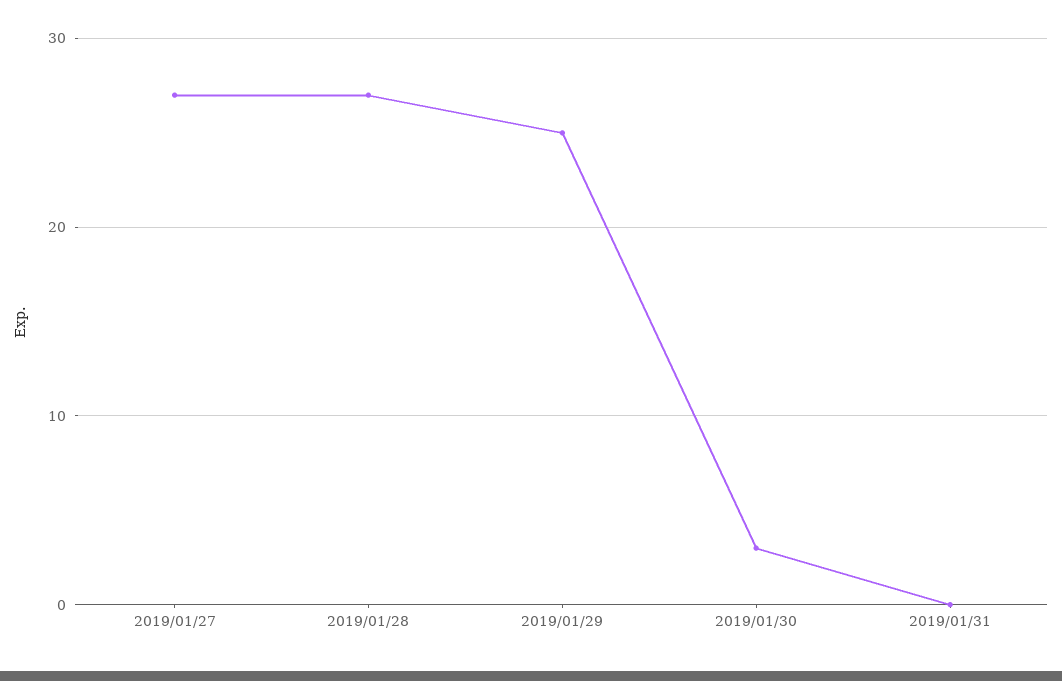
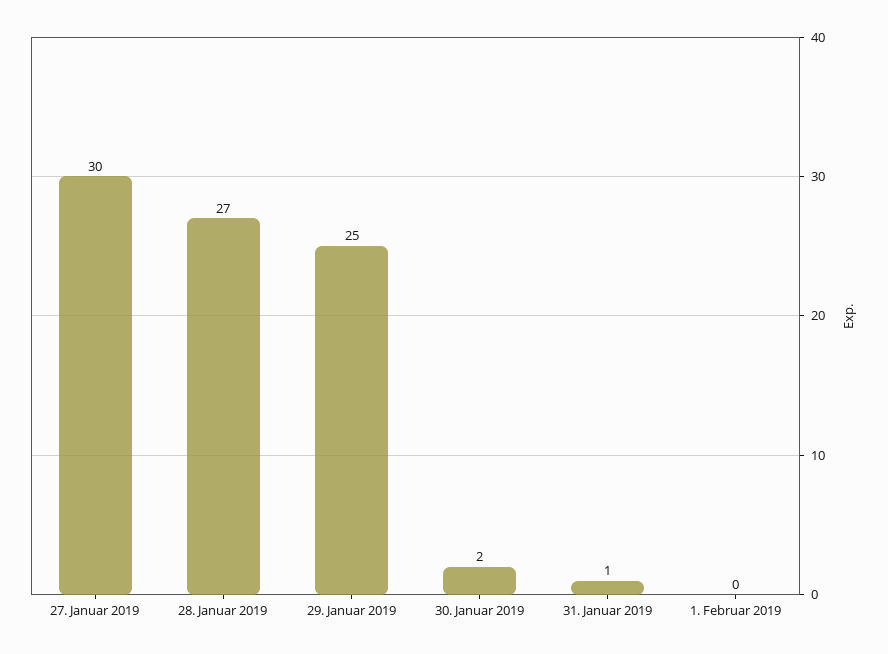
2019/01/27: 27 -> 30
2019/01/30: 3 -> 2
2019/01/31: 0 -> 1
1. Februar 2019: none -> 0

